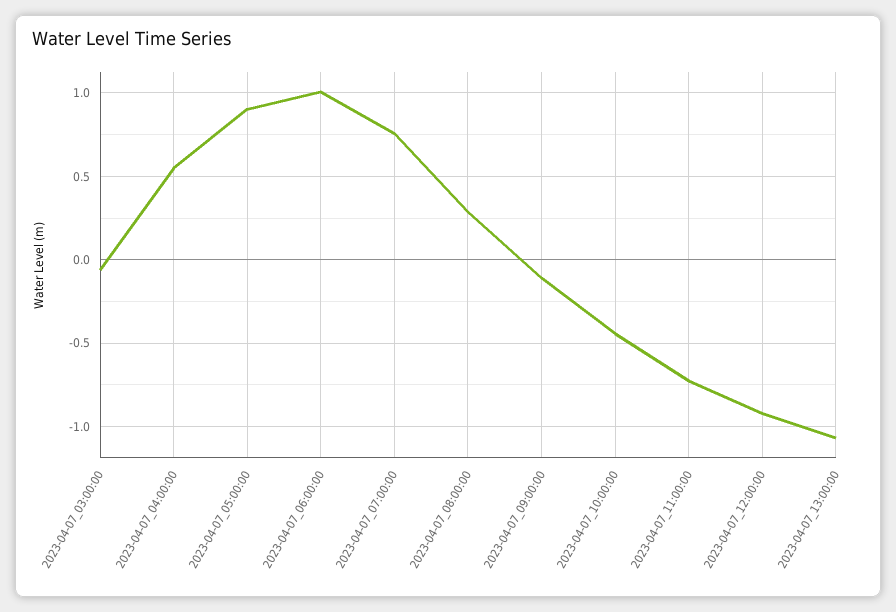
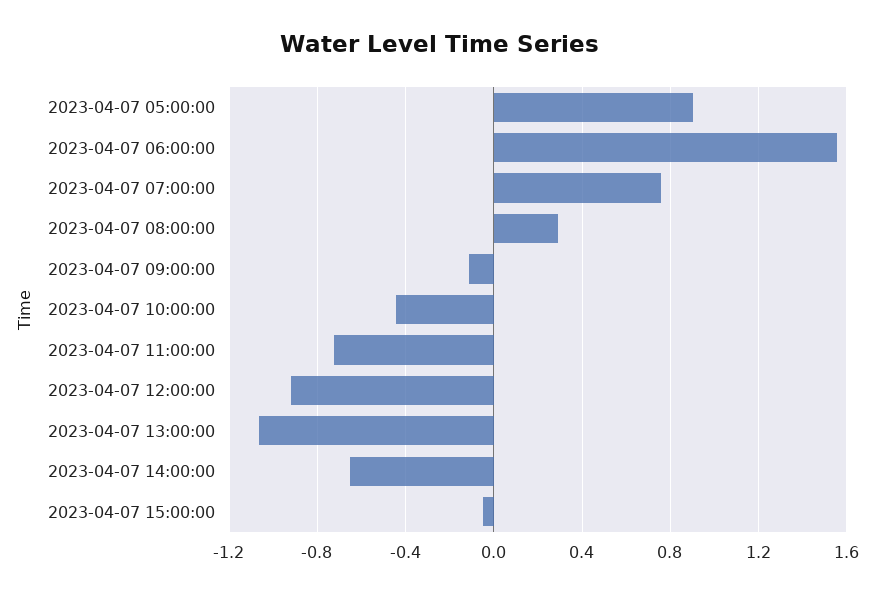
2023-04-07_03:00:00: -0.05 -> none
2023-04-07_04:00:00: 0.55 -> none
2023-04-07_06:00:00: 1 -> 1.55
2023-04-07 14:00:00: none -> -0.65
2023-04-07 15:00:00: none -> -0.05

